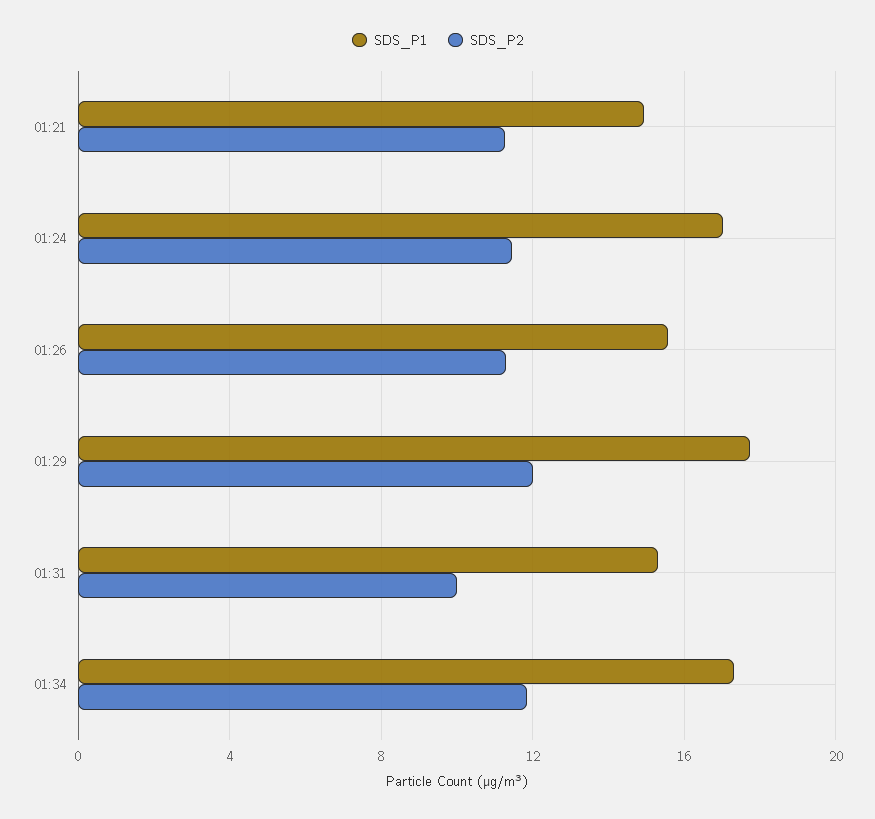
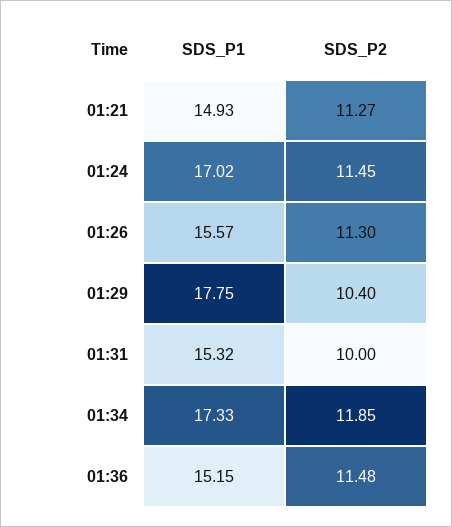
SDS_P2, 01:29: 12 -> 10.4
SDS_P1, 01:36: none -> 15.15
SDS_P2, 01:36: none -> 11.48

